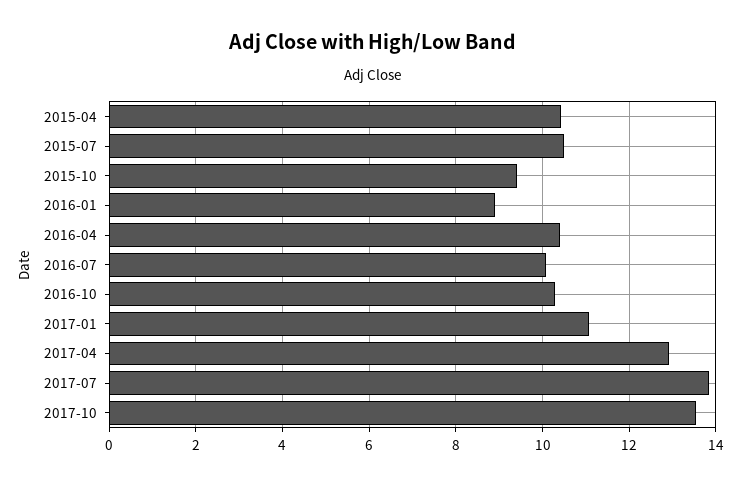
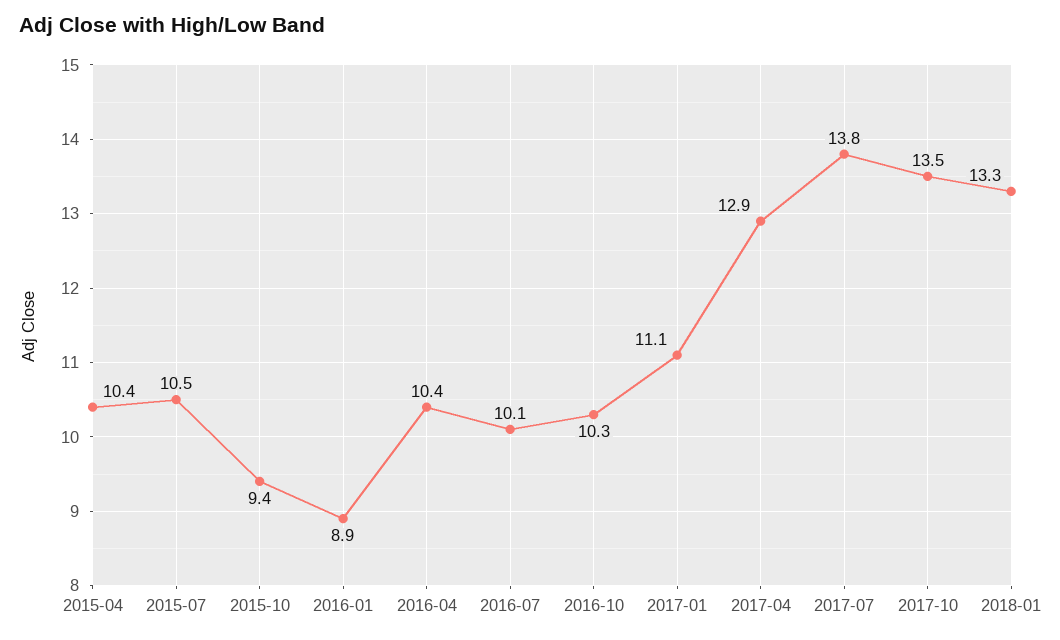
2018-01: none -> 13.3

